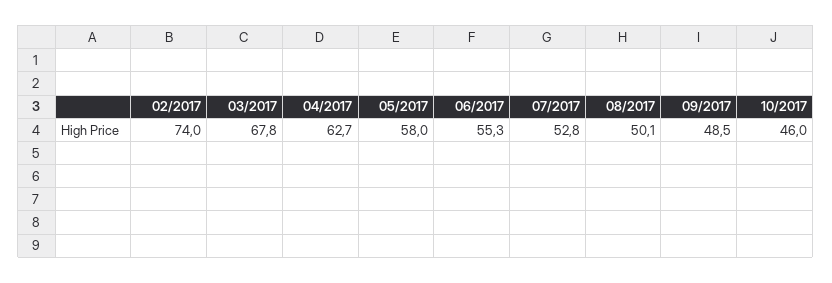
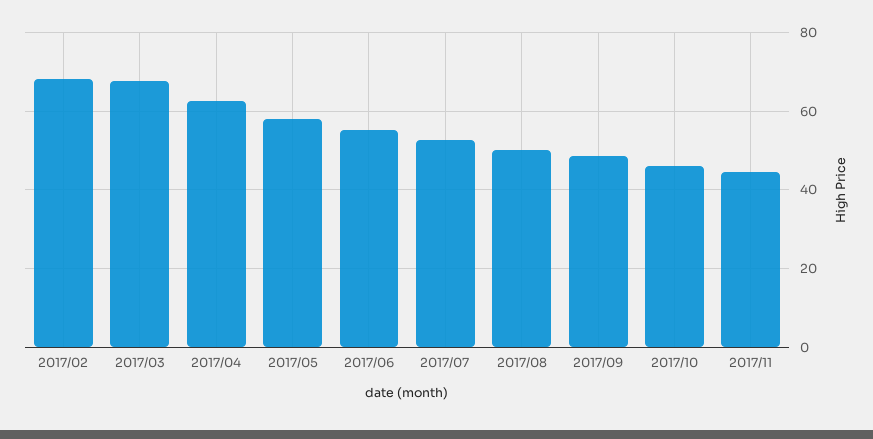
02/2017: 74 -> 68
2017/11: none -> 44

